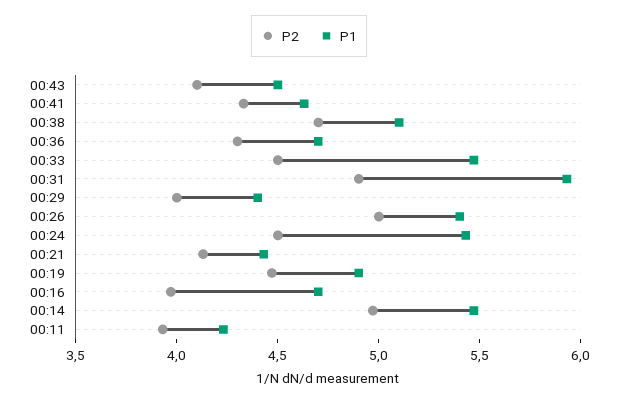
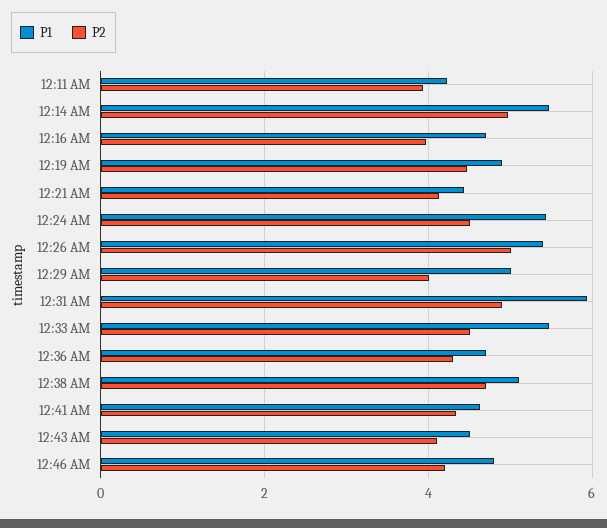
P1, 00:29: 4.4 -> 5
P1, 12:46 AM: none -> 4.8
P2, 12:46 AM: none -> 4.2

